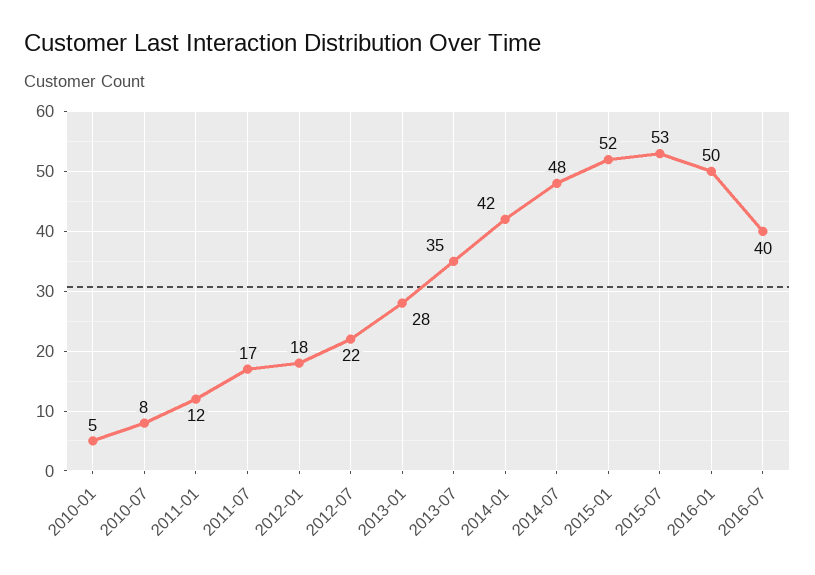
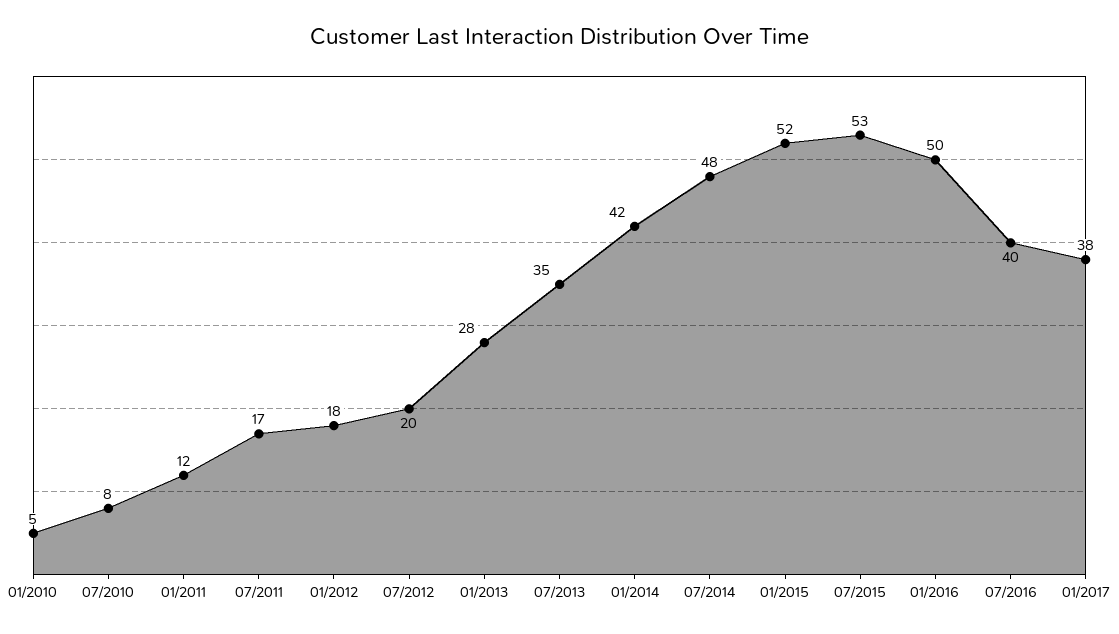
2012-07: 22 -> 20
01/2017: none -> 38

